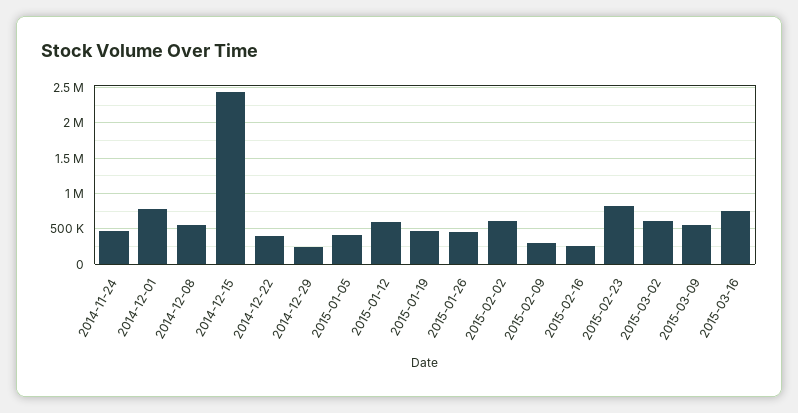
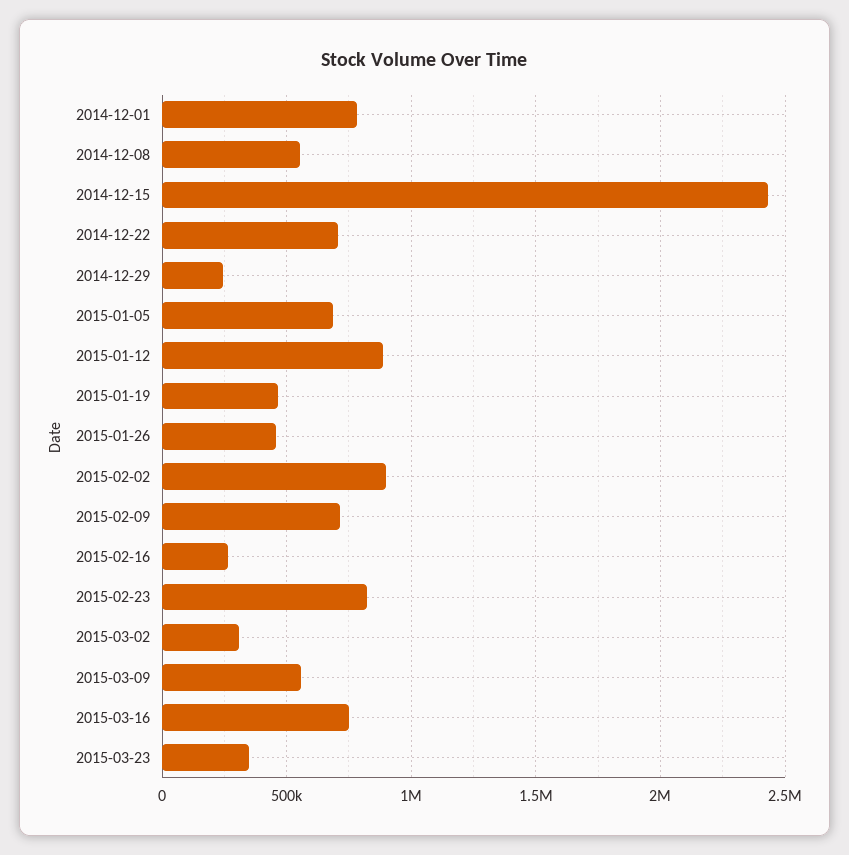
2014-11-24: 500000 -> none
2014-12-22: 400000 -> 700000
2015-01-05: 400000 -> 700000
2015-01-12: 600000 -> 900000
2015-02-02: 600000 -> 900000
2015-02-09: 300000 -> 700000
2015-03-02: 600000 -> 300000
2015-03-23: none -> 350000

